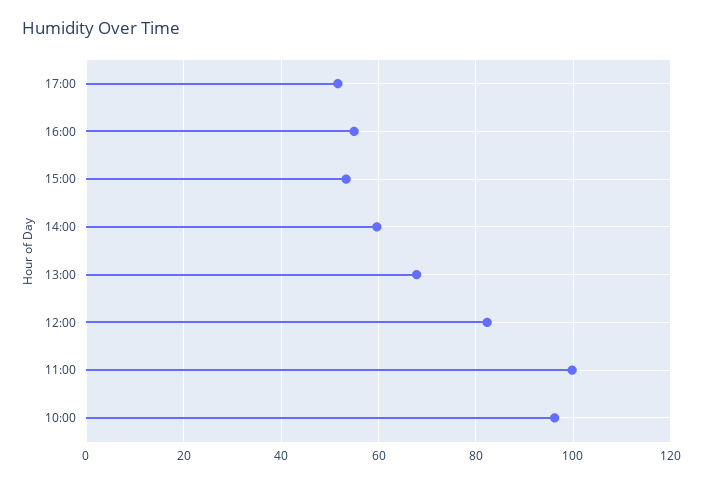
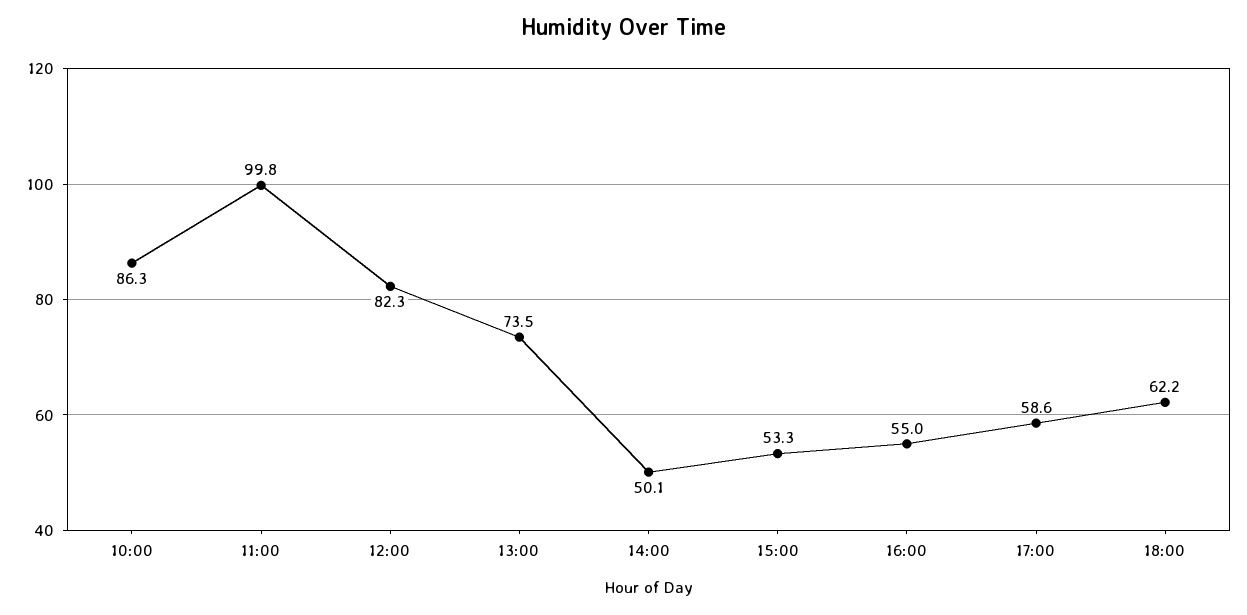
17:00: 52 -> 58.6
14:00: 60 -> 50.1
13:00: 68 -> 73.5
10:00: 96 -> 86.3
18:00: none -> 62.2

